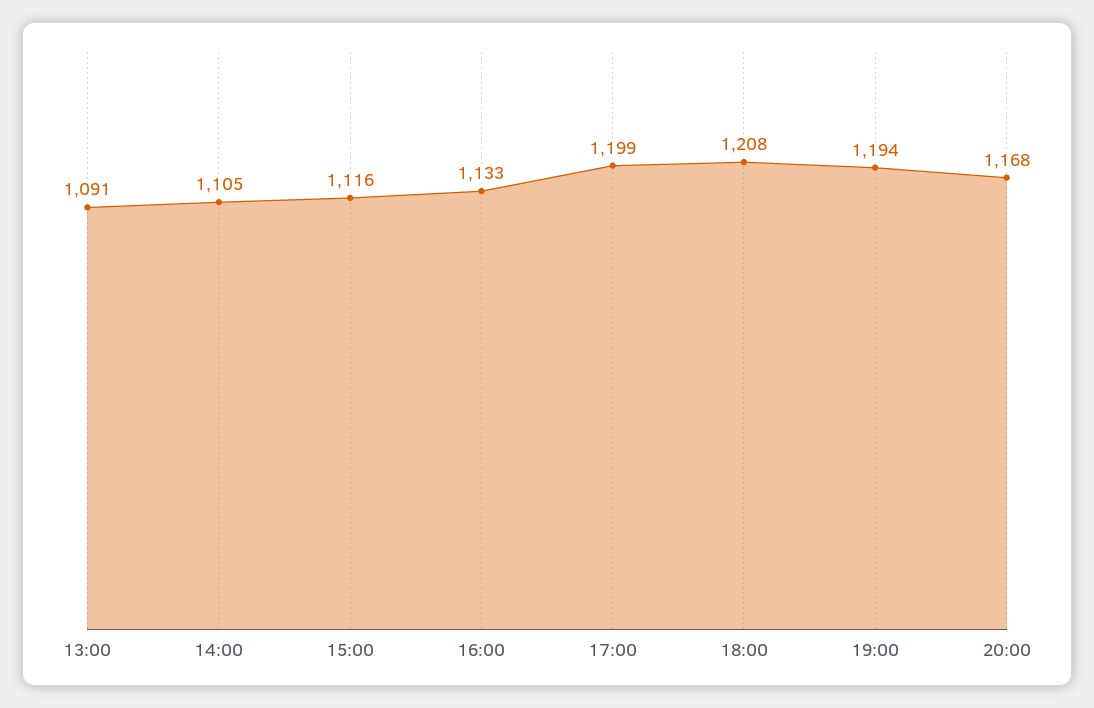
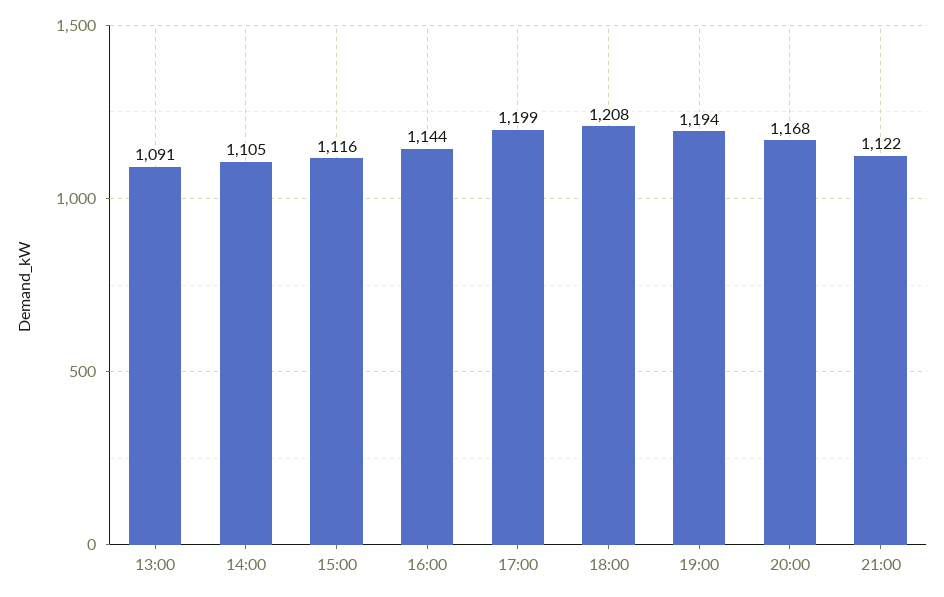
16:00: 1133 -> 1144
21:00: none -> 1122

